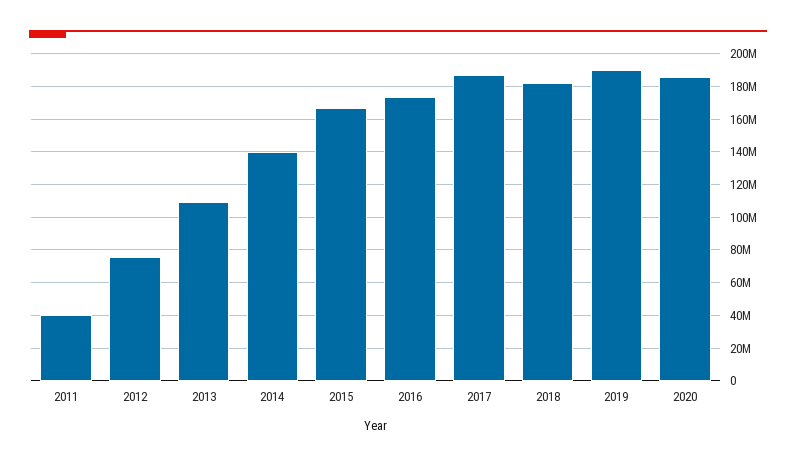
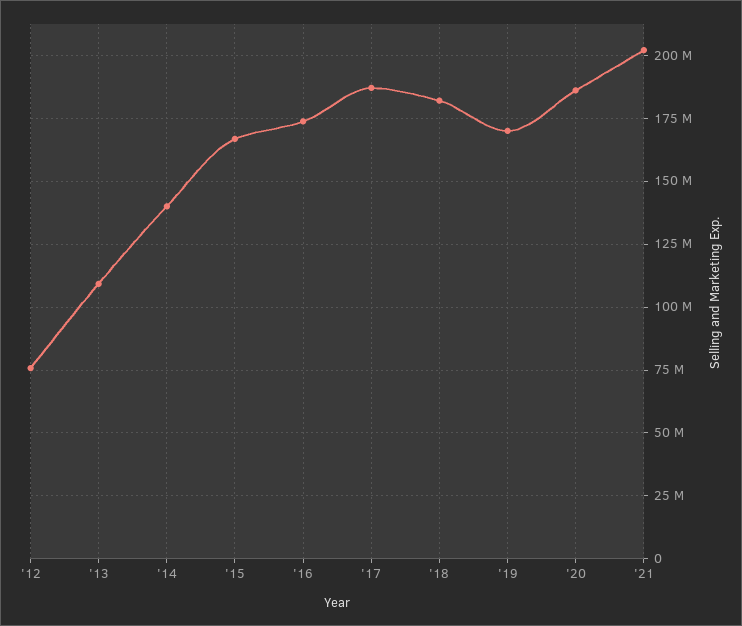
2011: 40000000 -> none
2019: 190000000 -> 170000000
'21: none -> 202500000

